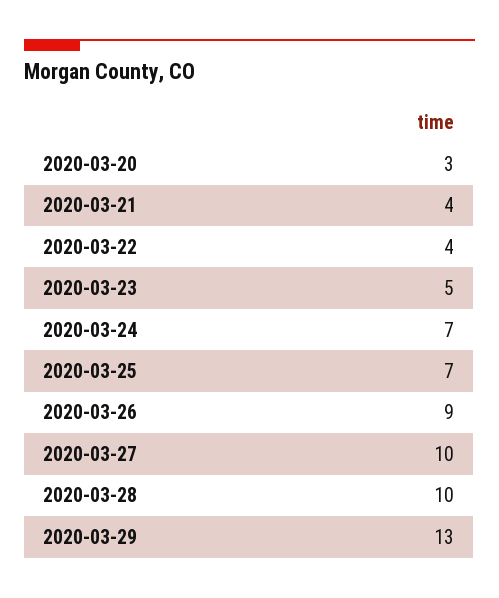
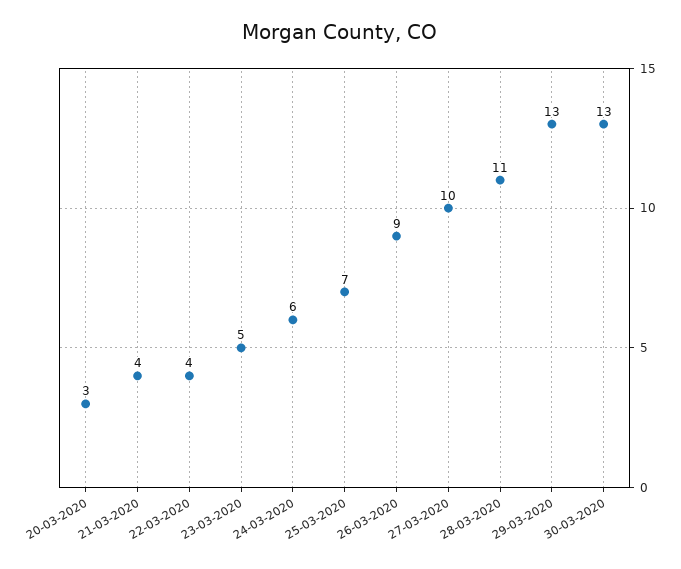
2020-03-24: 7 -> 6
2020-03-28: 10 -> 11
30-03-2020: none -> 13

